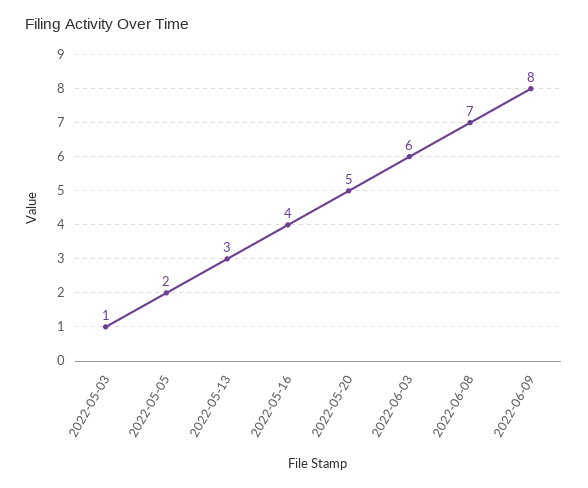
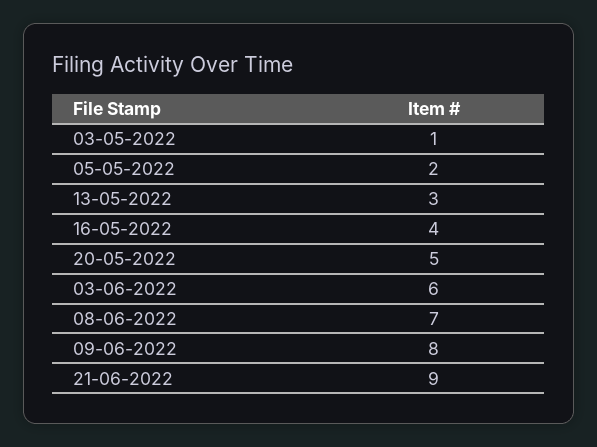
21-06-2022: none -> 9

